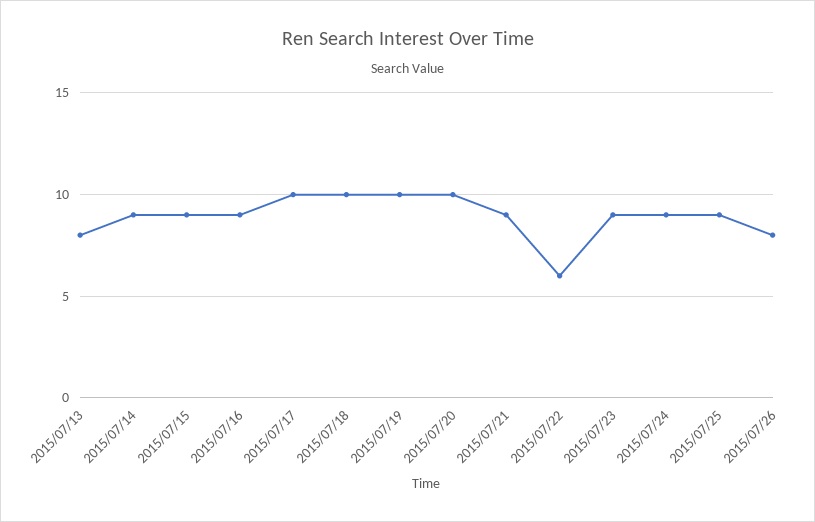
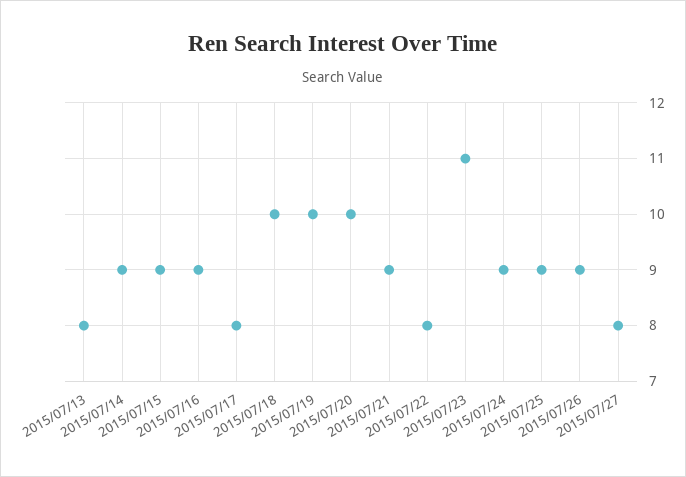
2015/07/17: 10 -> 8
2015/07/22: 6 -> 8
2015/07/23: 9 -> 11
2015/07/26: 8 -> 9
2015/07/27: none -> 8

